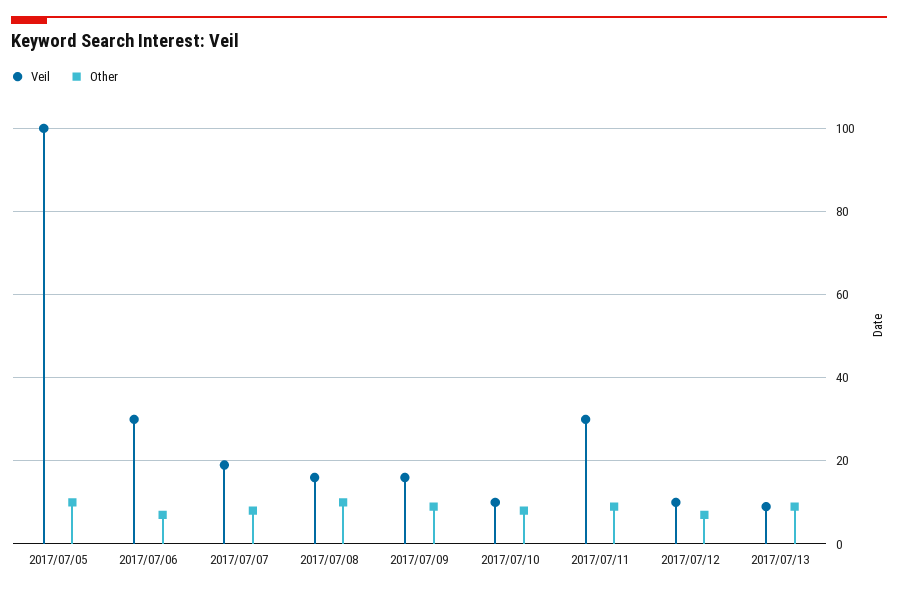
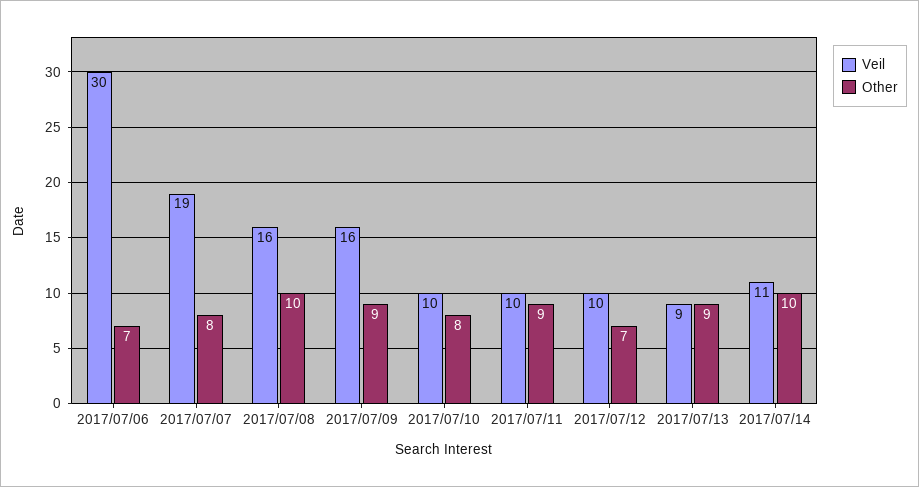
Veil, 2017/07/05: 100 -> none
Other, 2017/07/05: 10 -> none
Veil, 2017/07/11: 30 -> 10
Veil, 2017/07/14: none -> 11
Other, 2017/07/14: none -> 10

